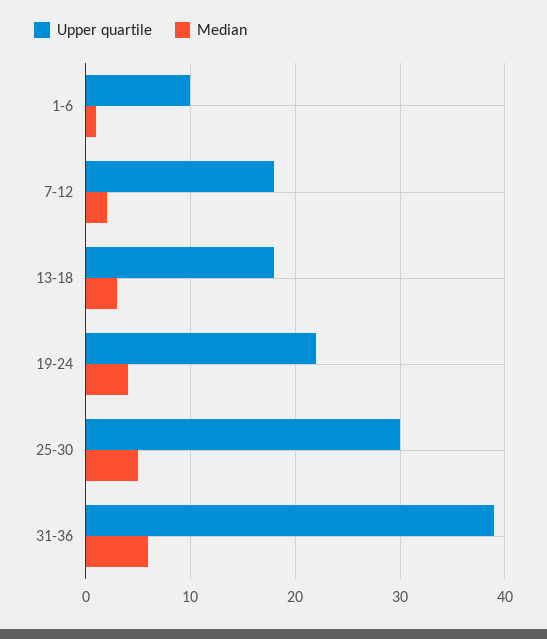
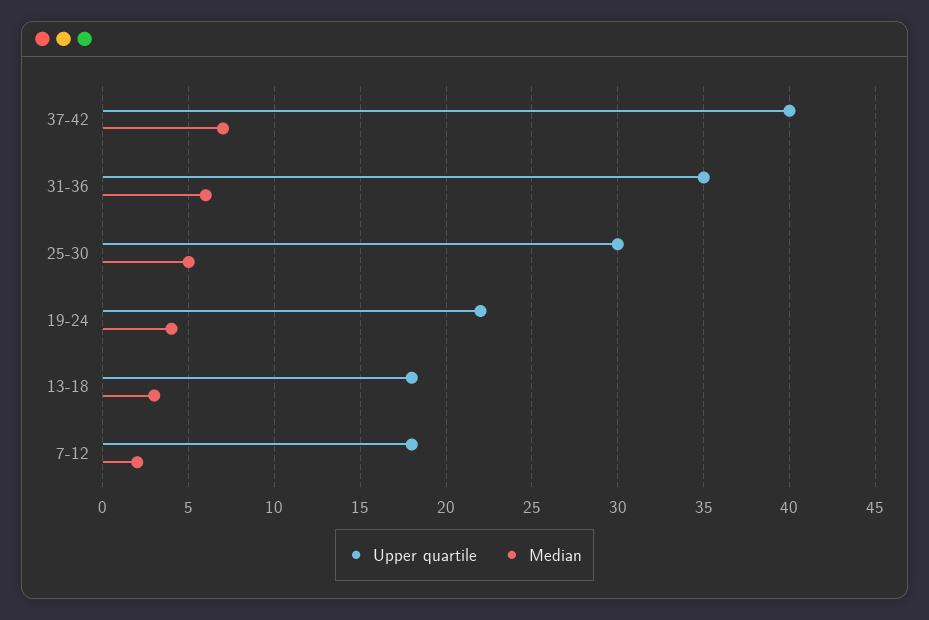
Upper quartile, 1-6: 10 -> none
Median, 1-6: 1 -> none
Upper quartile, 31-36: 39 -> 35
Upper quartile, 37-42: none -> 40
Median, 37-42: none -> 7

